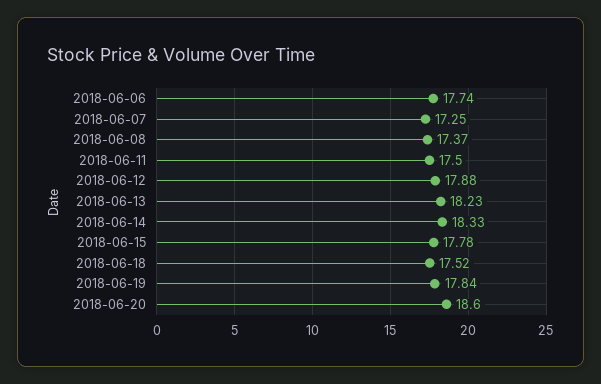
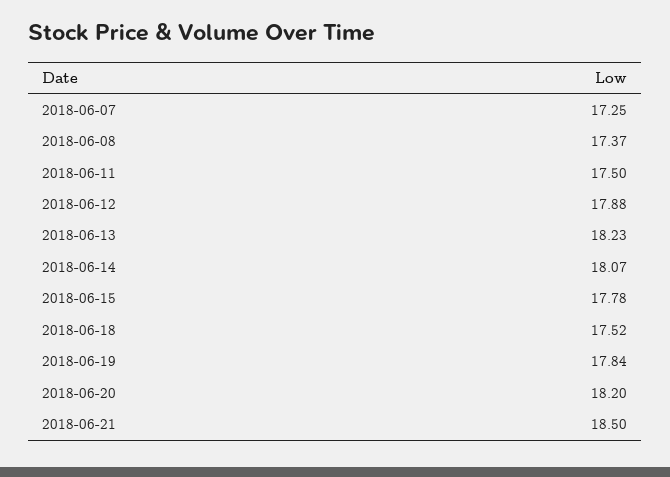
2018-06-06: 17.74 -> none
2018-06-14: 18.33 -> 18.07
2018-06-20: 18.6 -> 18.2
2018-06-21: none -> 18.5

